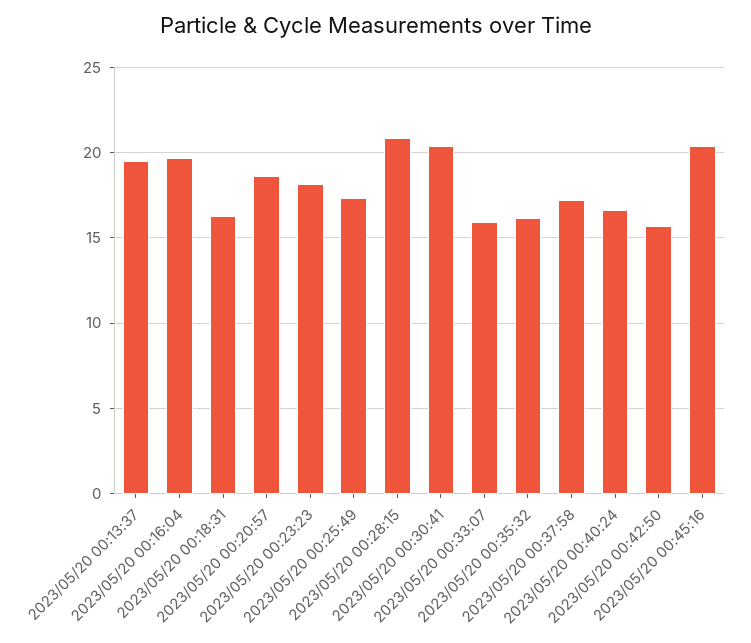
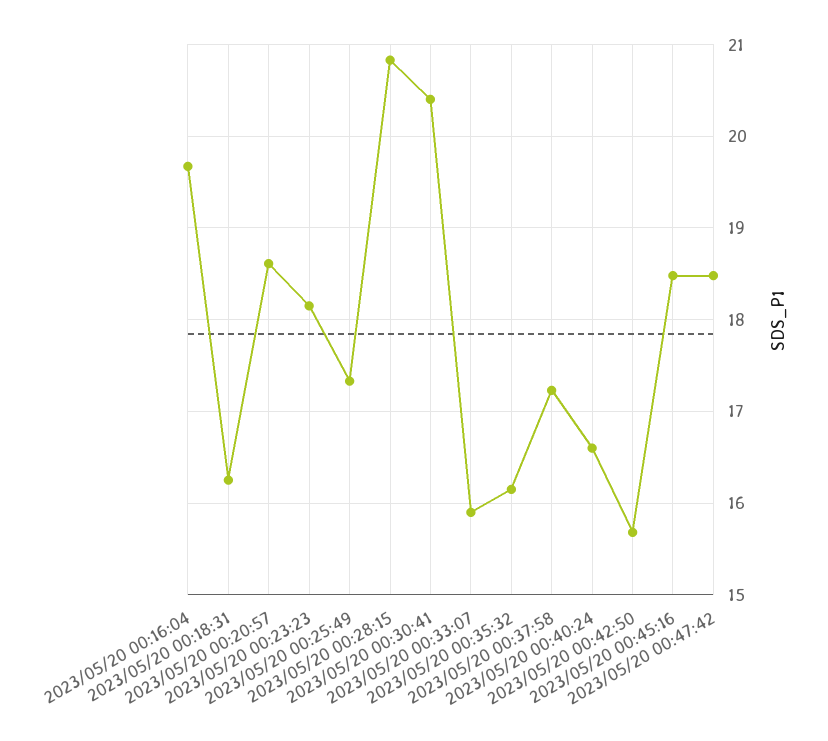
2023/05/20 00:13:37: 19.5 -> none
2023/05/20 00:45:16: 20.5 -> 18.5
2023/05/20 00:47:42: none -> 18.5

